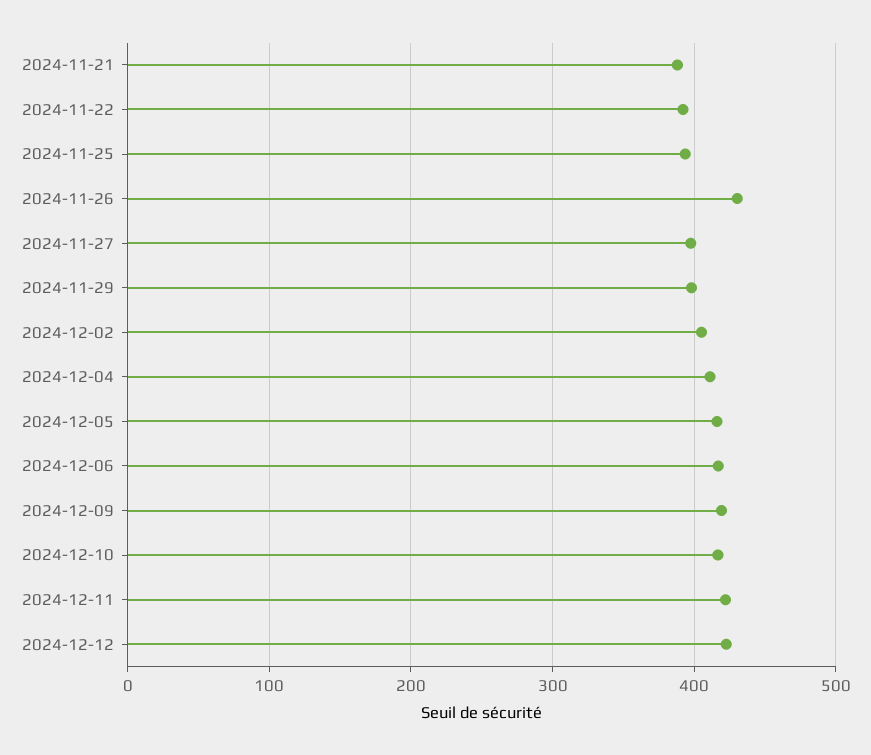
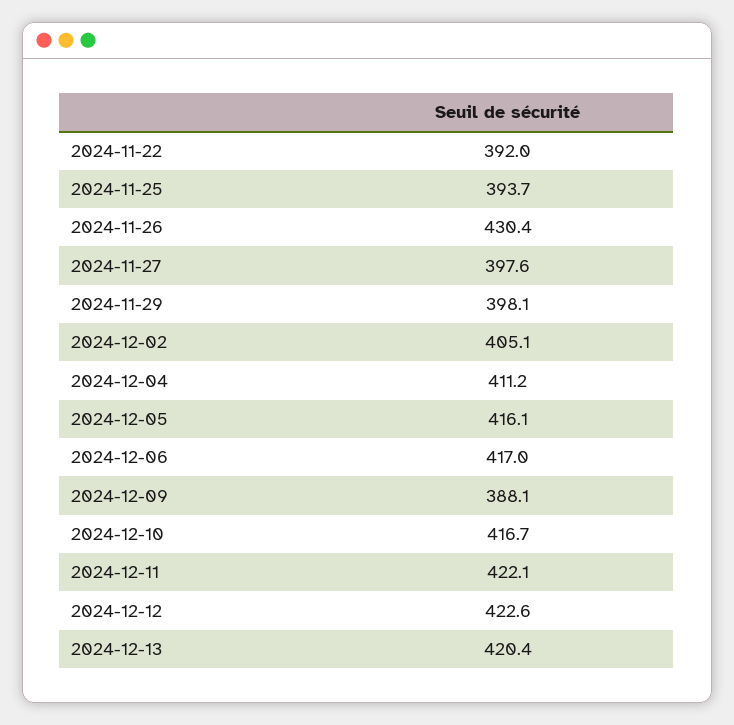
2024-11-21: 390 -> none
2024-12-09: 420 -> 388.1
2024-12-13: none -> 420.4

